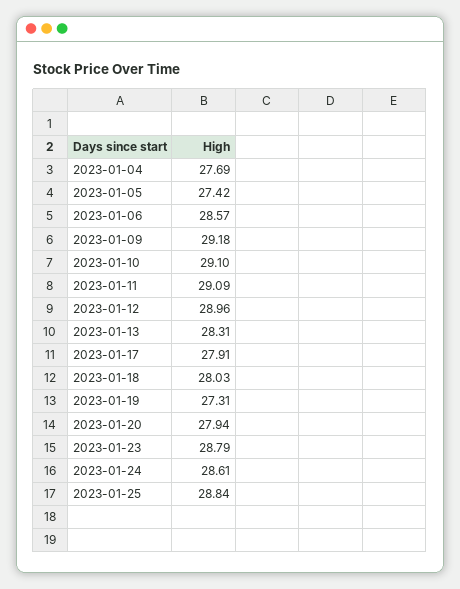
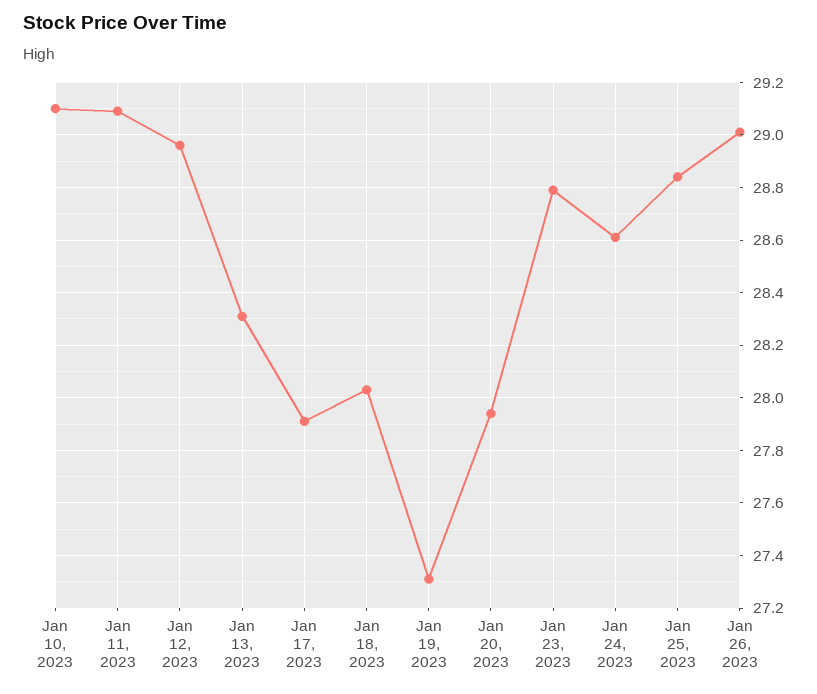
2023-01-04: 27.69 -> none
2023-01-05: 27.42 -> none
2023-01-06: 28.57 -> none
2023-01-09: 29.18 -> none
Jan 26, 2023: none -> 29

